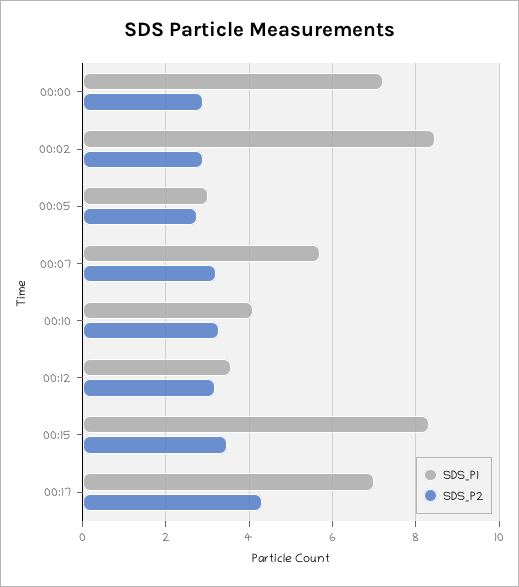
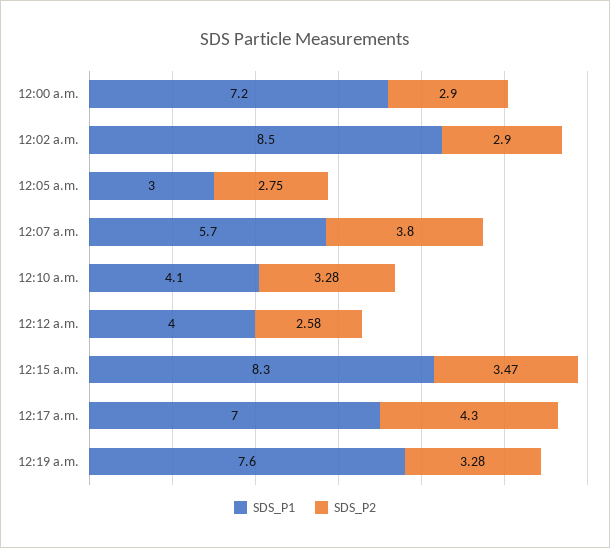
SDS_P2, 00:07: 3.2 -> 3.8
SDS_P1, 00:12: 3.6 -> 4
SDS_P2, 00:12: 3.2 -> 2.58
SDS_P1, 12:19 a.m.: none -> 7.6
SDS_P2, 12:19 a.m.: none -> 3.28

